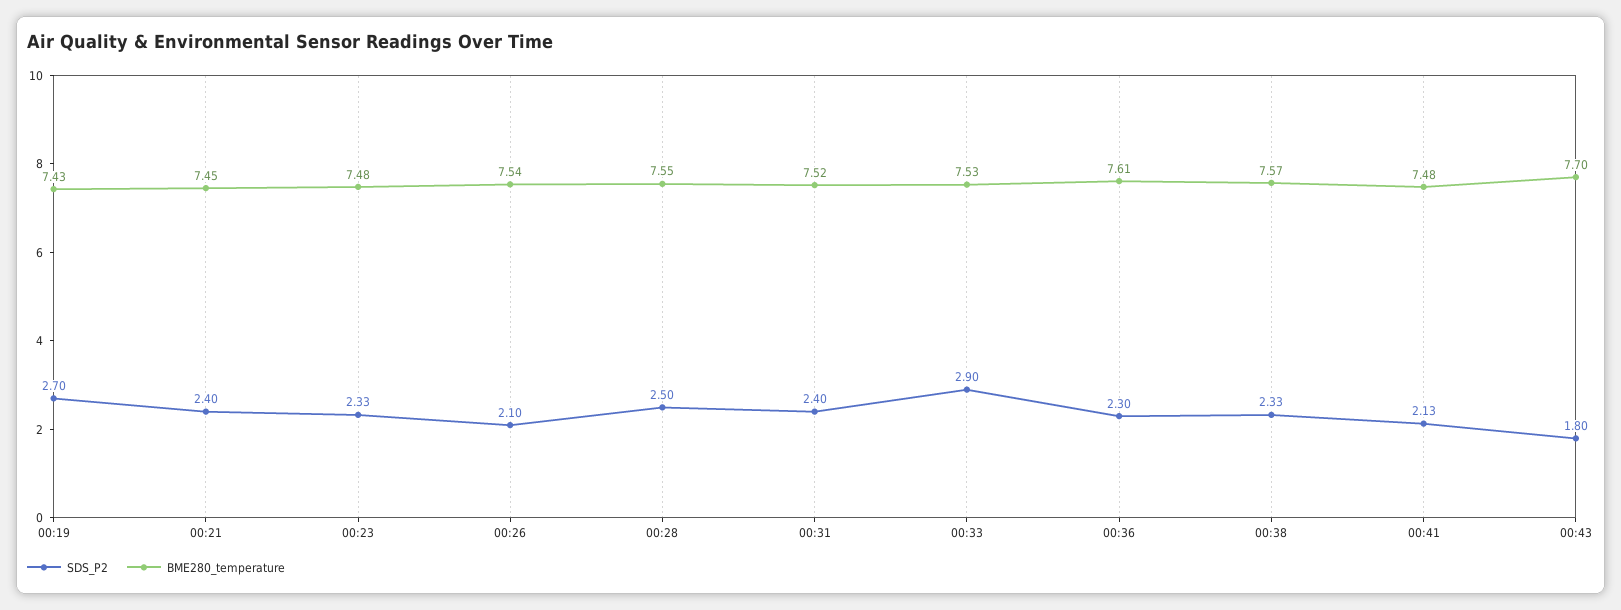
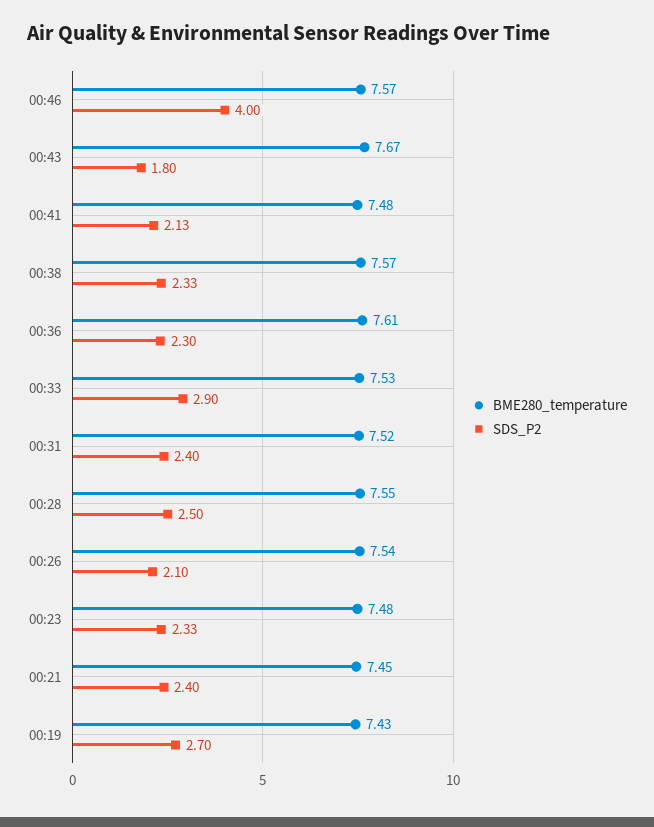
BME280_temperature, 00:43: 7.7 -> 7.67
BME280_temperature, 00:46: none -> 7.57
SDS_P2, 00:46: none -> 4

